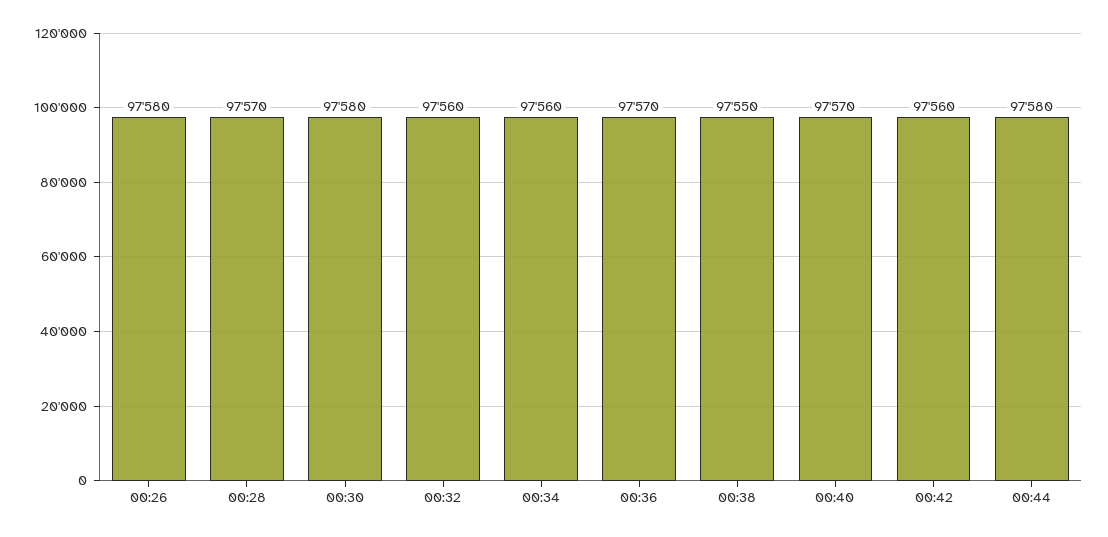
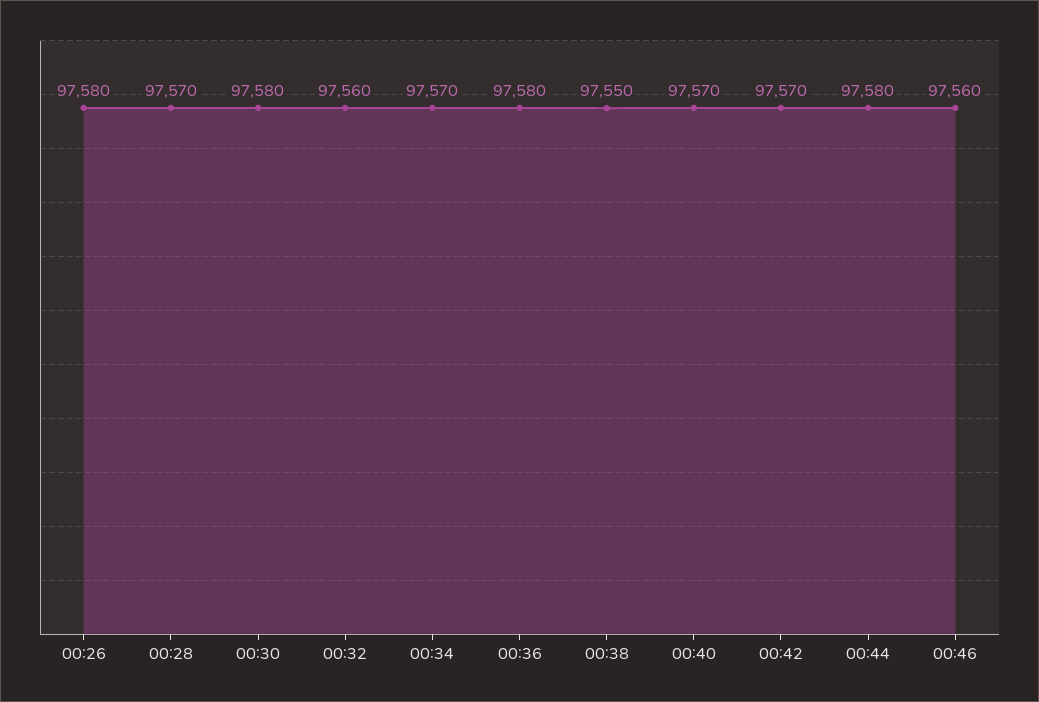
00:34: 97560 -> 97570
00:36: 97570 -> 97580
00:42: 97560 -> 97570
00:46: none -> 97560

